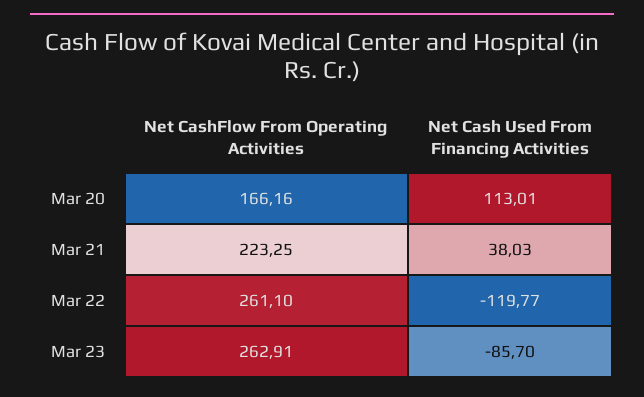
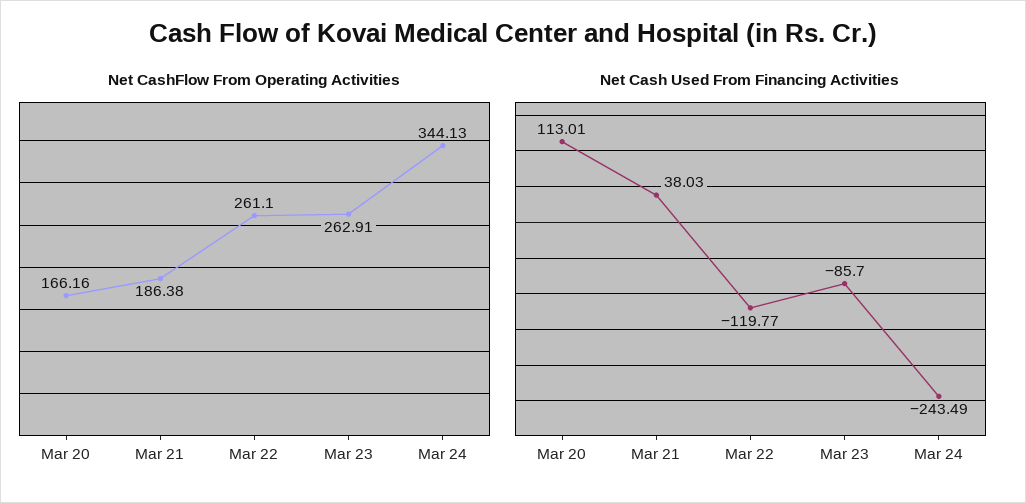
Net CashFlow From Operating Activities, Mar 21: 223.25 -> 186.38
Net CashFlow From Operating Activities, Mar 24: none -> 344.13
Net Cash Used From Financing Activities, Mar 24: none -> -243.49

